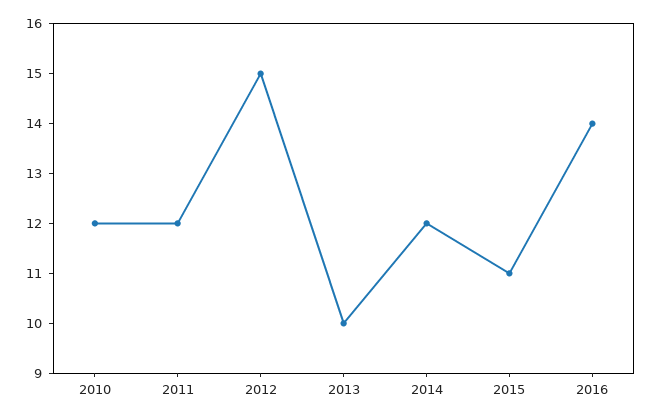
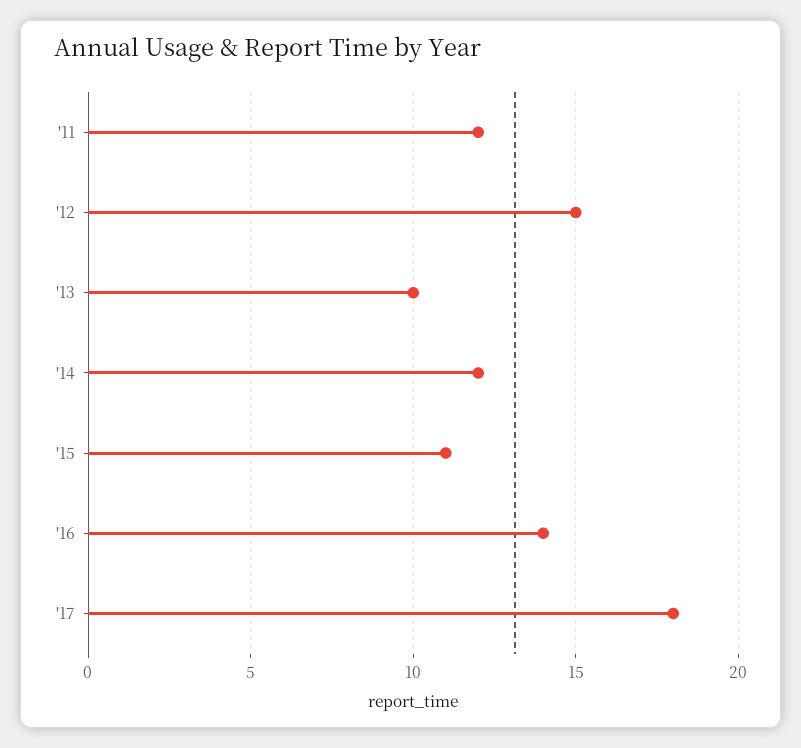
2010: 12 -> none
'17: none -> 18

